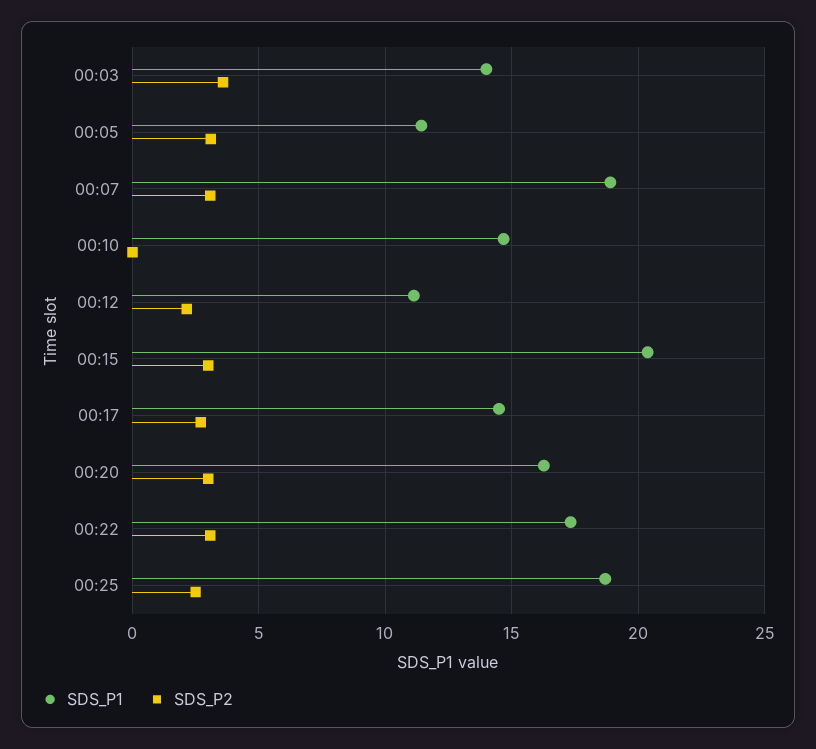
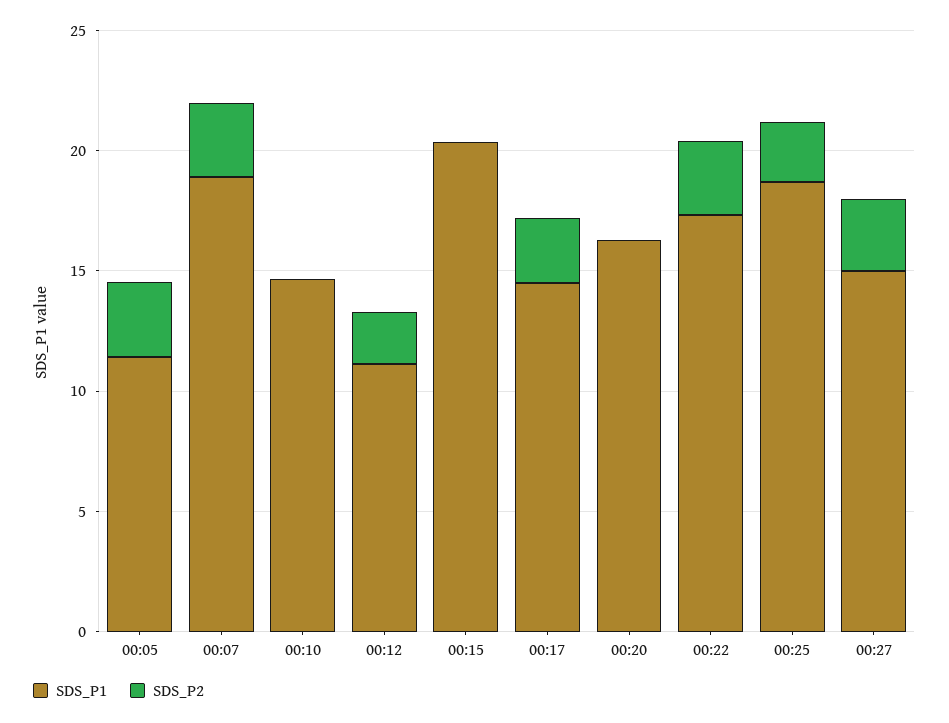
SDS_P1, 00:03: 14 -> none
SDS_P2, 00:03: 3.5 -> none
SDS_P2, 00:15: 3 -> 0
SDS_P2, 00:20: 3 -> 0
SDS_P1, 00:27: none -> 15
SDS_P2, 00:27: none -> 3

